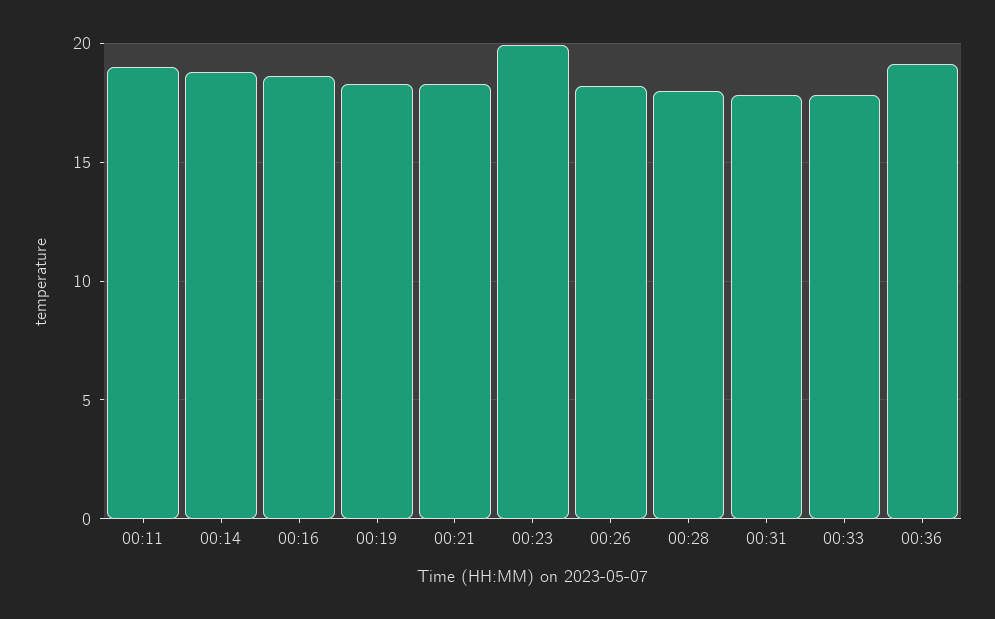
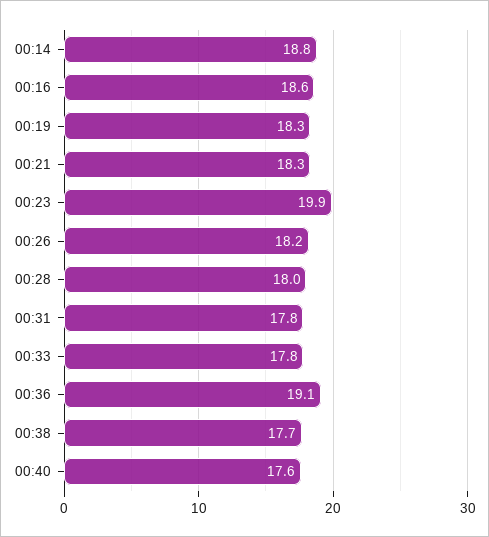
00:11: 19 -> none
00:38: none -> 17.7
00:40: none -> 17.6

